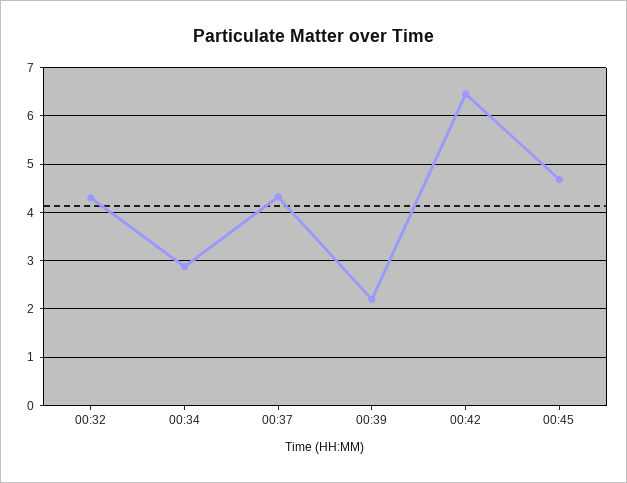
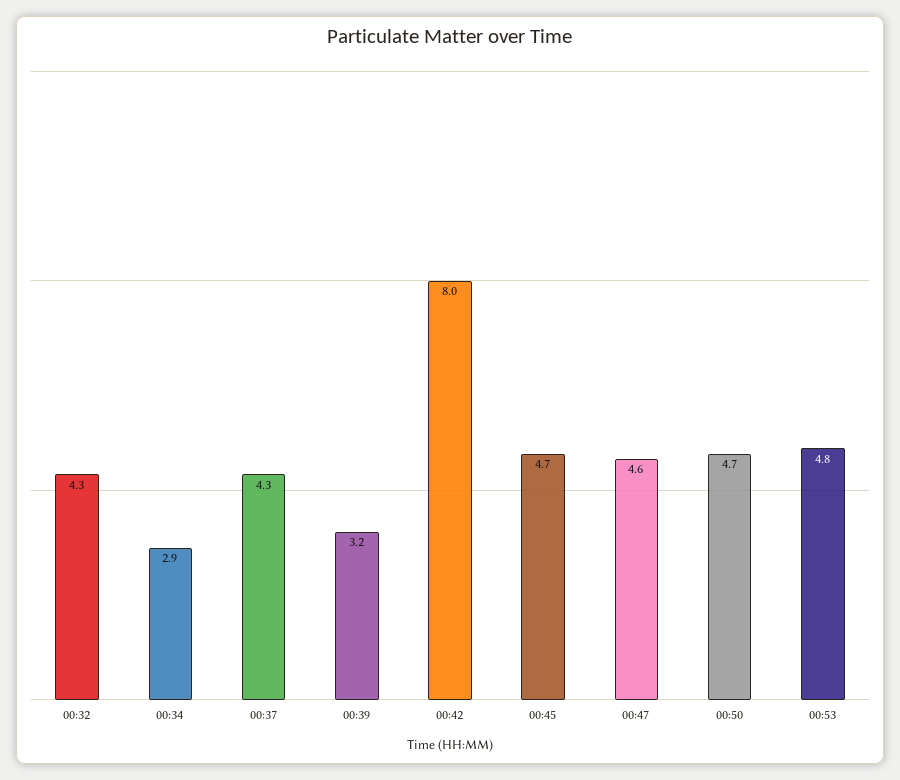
00:39: 2.2 -> 3.2
00:42: 6.4 -> 8
00:47: none -> 4.6
00:50: none -> 4.7
00:53: none -> 4.8

